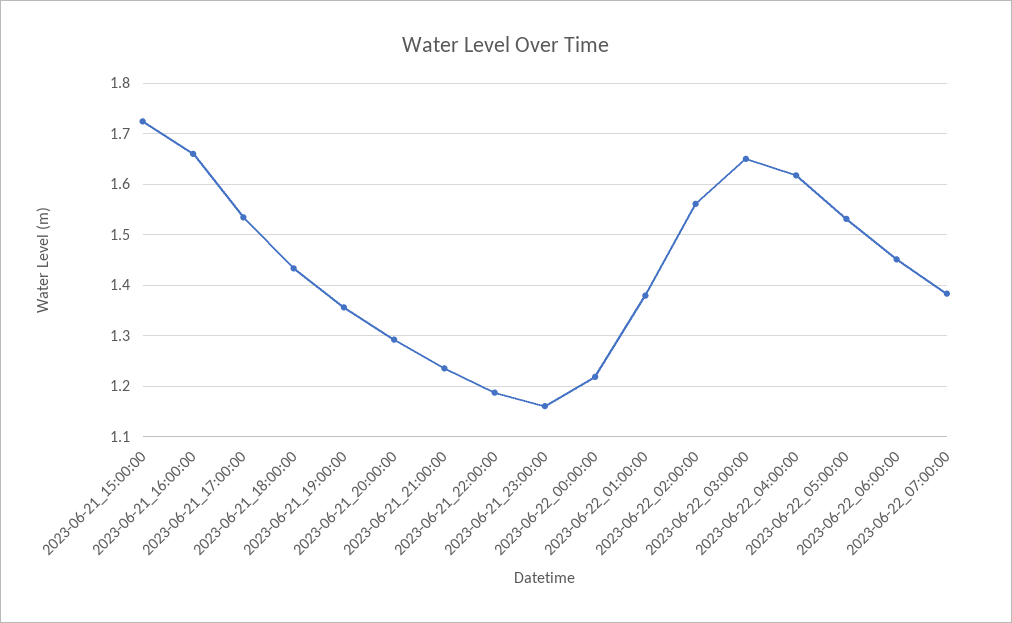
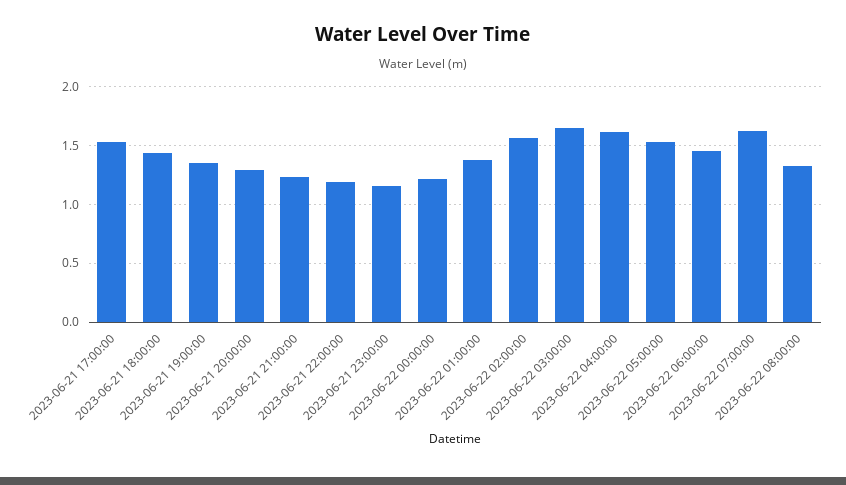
2023-06-21_15:00:00: 1.72 -> none
2023-06-21_16:00:00: 1.66 -> none
2023-06-22_07:00:00: 1.38 -> 1.6
2023-06-22 08:00:00: none -> 1.3

